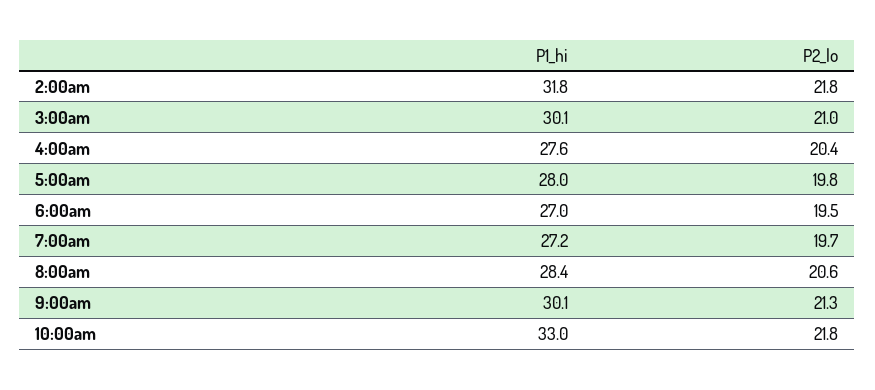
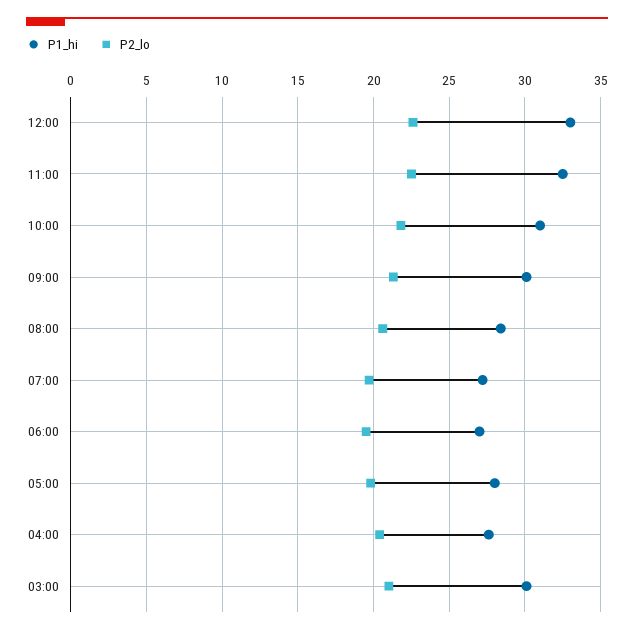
P1_hi, 2:00am: 31.8 -> none
P2_lo, 2:00am: 21.8 -> none
P1_hi, 10:00am: 33 -> 31
P1_hi, 12:00: none -> 33
P2_lo, 12:00: none -> 22.5
P1_hi, 11:00: none -> 32.5
P2_lo, 11:00: none -> 22.5

